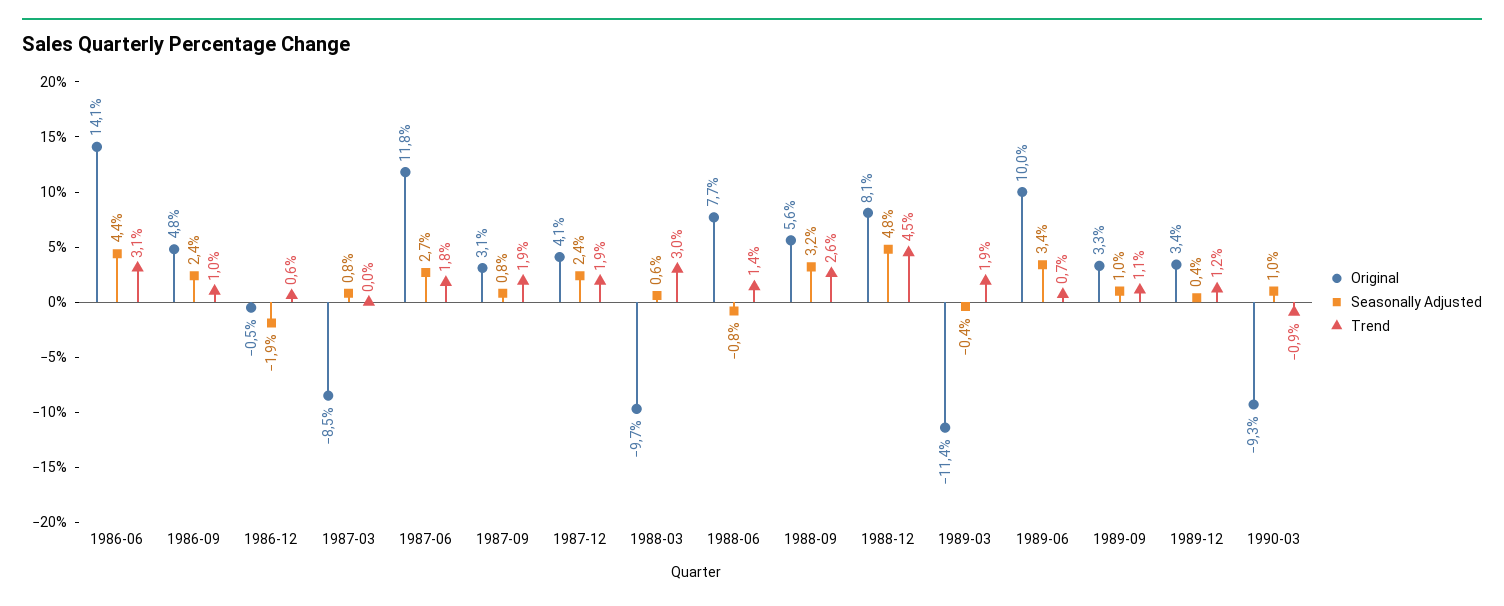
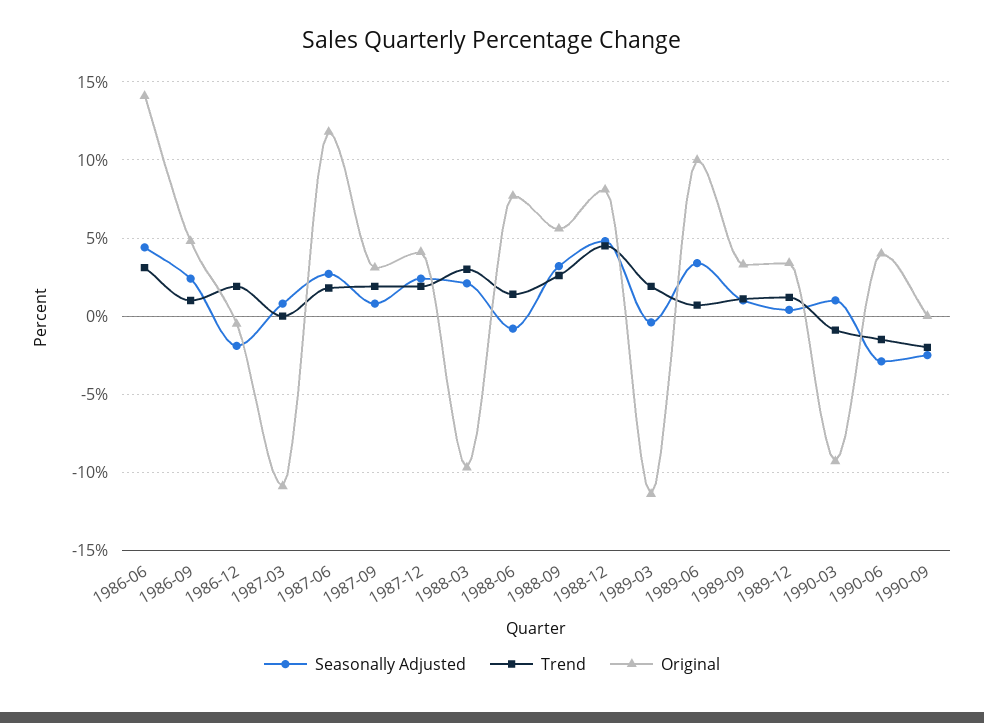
Trend, 1986-12: 0.6 -> 2
Original, 1987-03: -8.5 -> -11
Seasonally Adjusted, 1988-03: 0.6 -> 2
Seasonally Adjusted, 1990-06: none -> -3
Trend, 1990-06: none -> -1.5
Original, 1990-06: none -> 4
Seasonally Adjusted, 1990-09: none -> -2.5
Trend, 1990-09: none -> -2
Original, 1990-09: none -> 0

